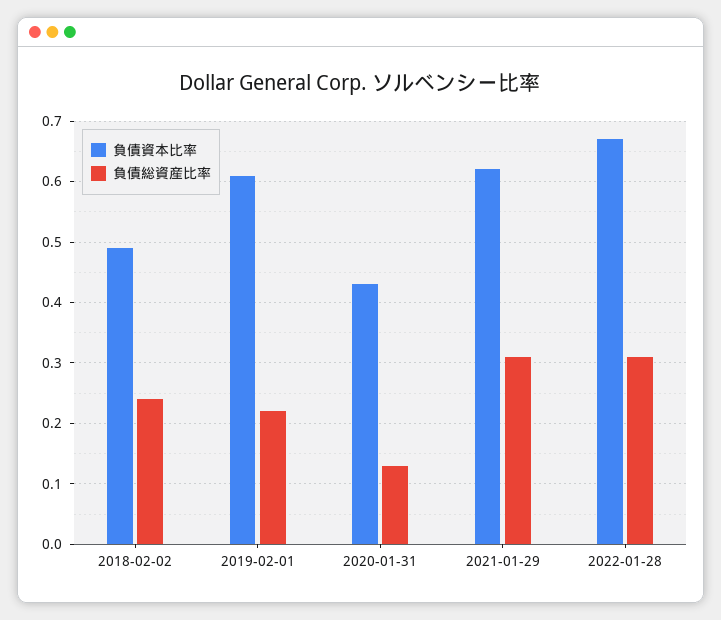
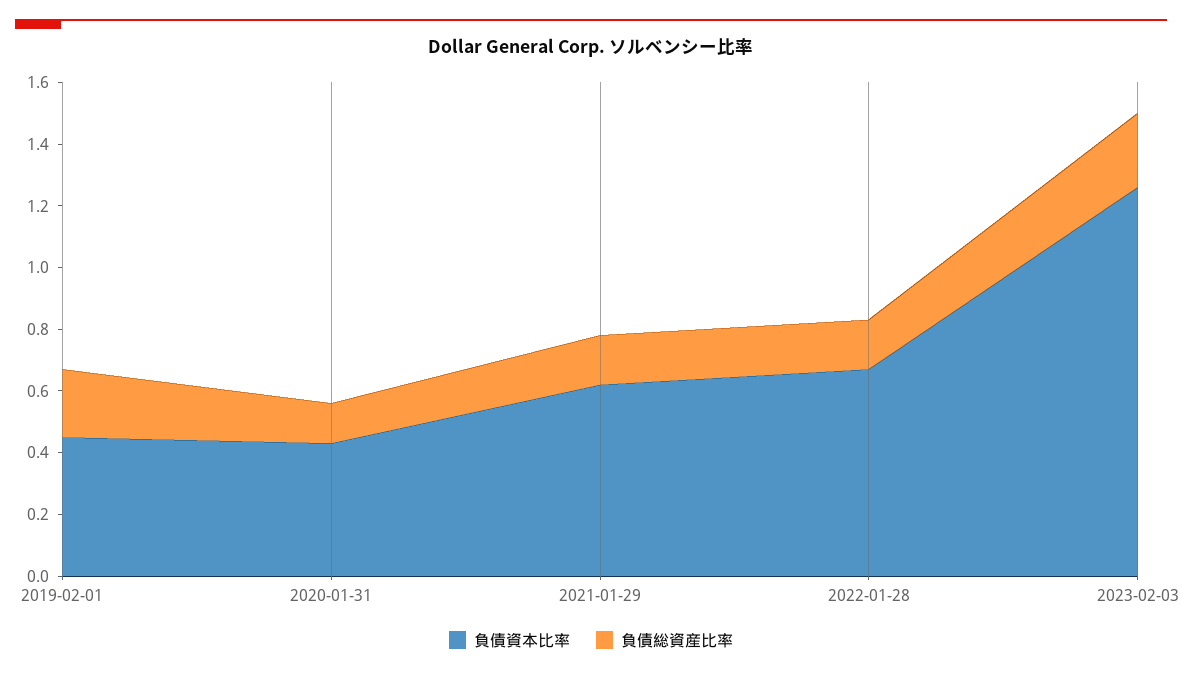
負債資本比率, 2018-02-02: 0.49 -> none
負債総資産比率, 2018-02-02: 0.24 -> none
負債資本比率, 2019-02-01: 0.61 -> 0.45
負債総資産比率, 2021-01-29: 0.31 -> 0.15
負債総資産比率, 2022-01-28: 0.31 -> 0.15
負債資本比率, 2023-02-03: none -> 1.25
負債総資産比率, 2023-02-03: none -> 0.25

